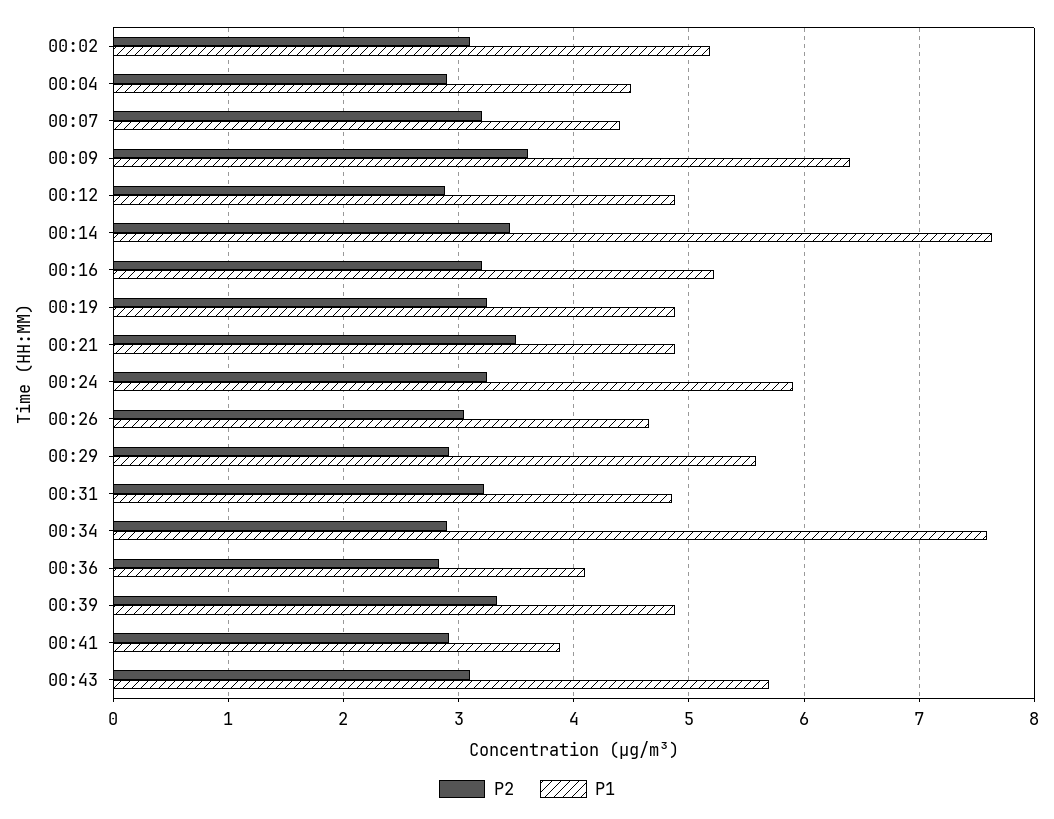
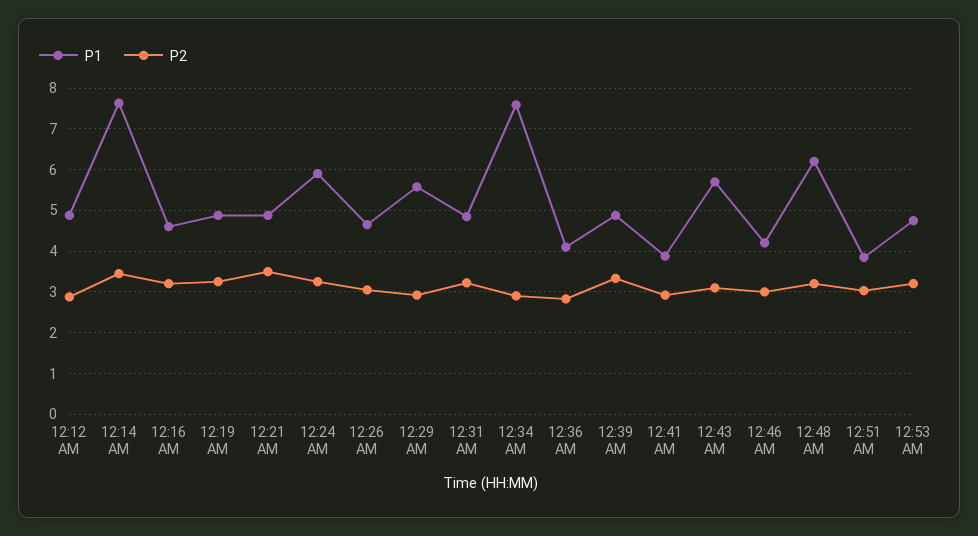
P2, 00:02: 3.1 -> none
P1, 00:02: 5.2 -> none
P2, 00:04: 2.9 -> none
P1, 00:04: 4.5 -> none
P2, 00:07: 3.2 -> none
P1, 00:07: 4.4 -> none
P2, 00:09: 3.6 -> none
P1, 00:09: 6.4 -> none
P1, 00:16: 5.2 -> 4.6
P1, 12:46 AM: none -> 4.2
P2, 12:46 AM: none -> 3
P1, 12:48 AM: none -> 6.2
P2, 12:48 AM: none -> 3.2
P1, 12:51 AM: none -> 3.8
P2, 12:51 AM: none -> 3
P1, 12:53 AM: none -> 4.8
P2, 12:53 AM: none -> 3.2

